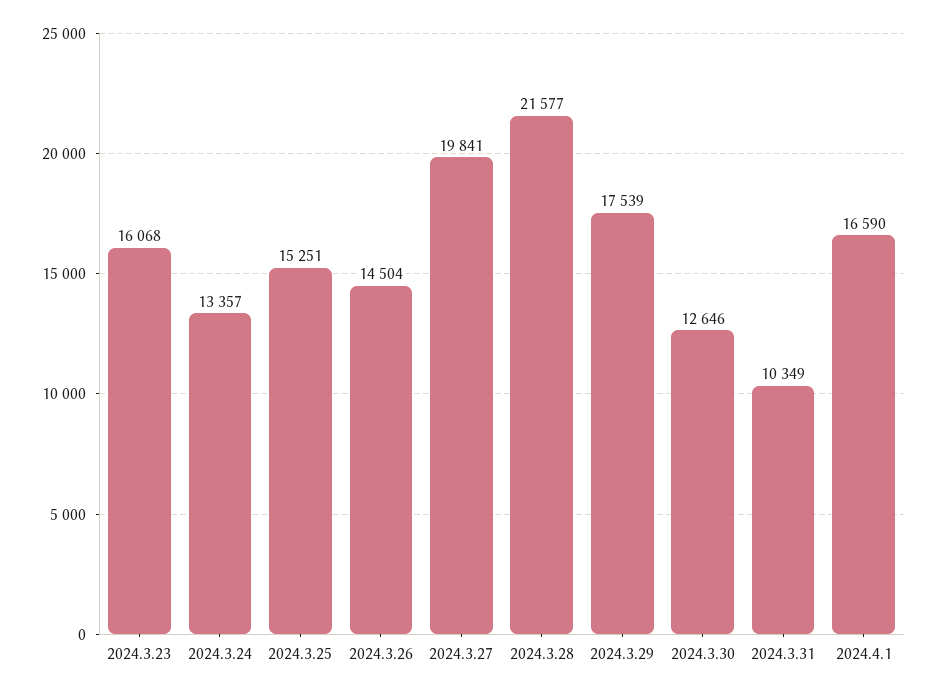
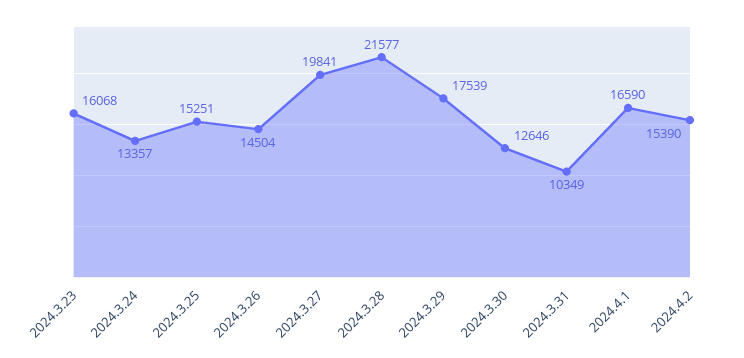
2024.4.2: none -> 15390

